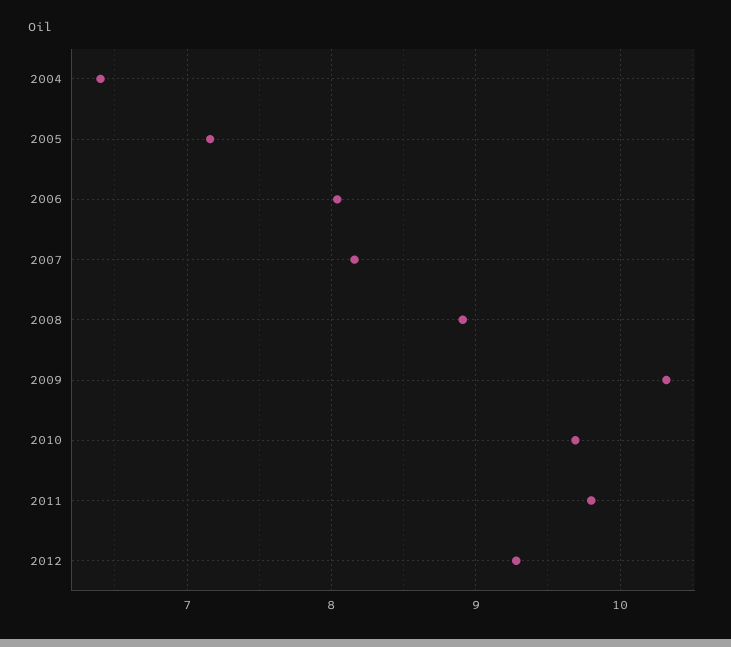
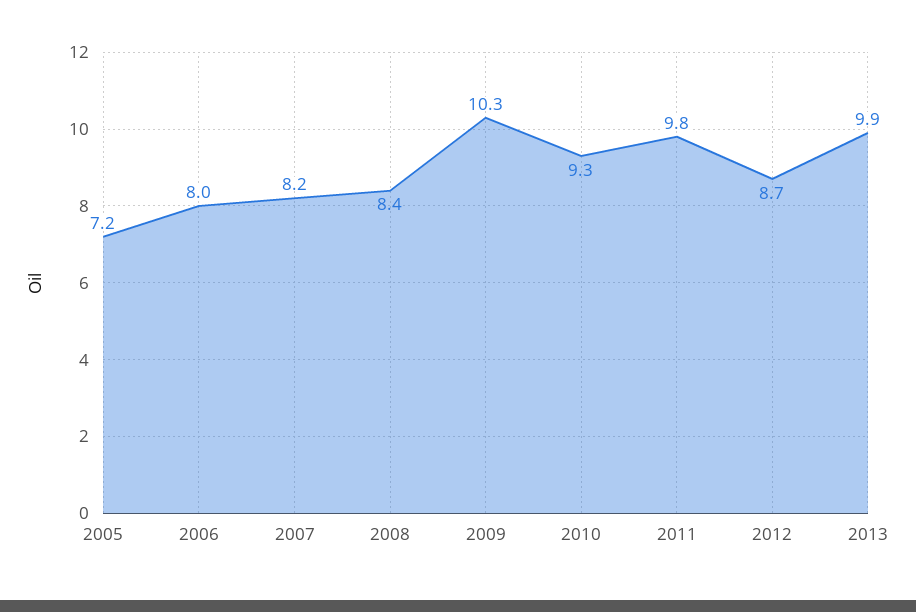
2004: 6.4 -> none
2008: 8.9 -> 8.4
2010: 9.7 -> 9.3
2012: 9.3 -> 8.7
2013: none -> 9.9

